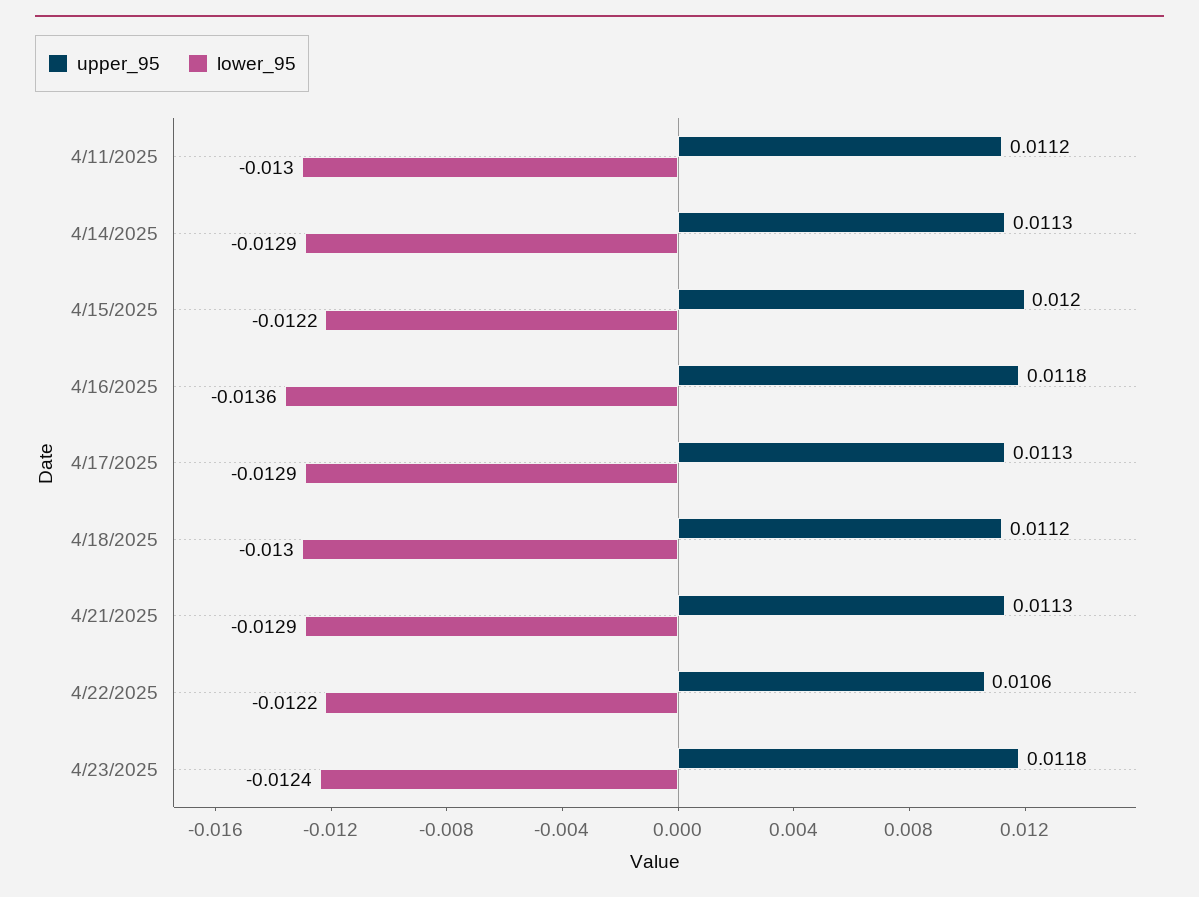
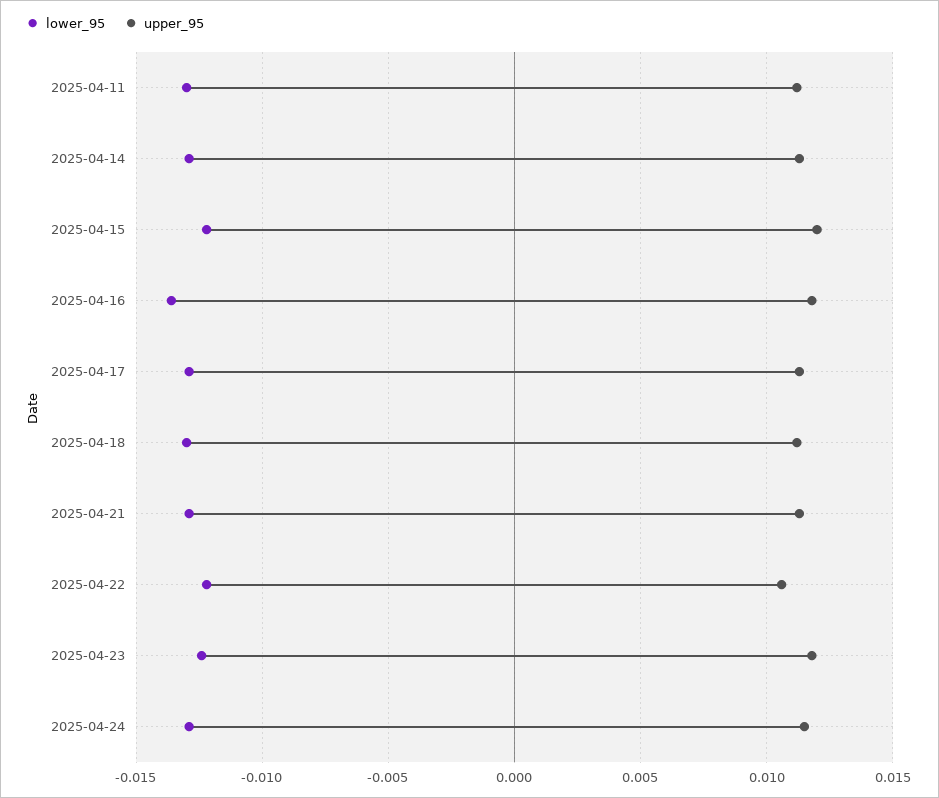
lower_95, 2025-04-24: none -> -0.013
upper_95, 2025-04-24: none -> 0.0115

